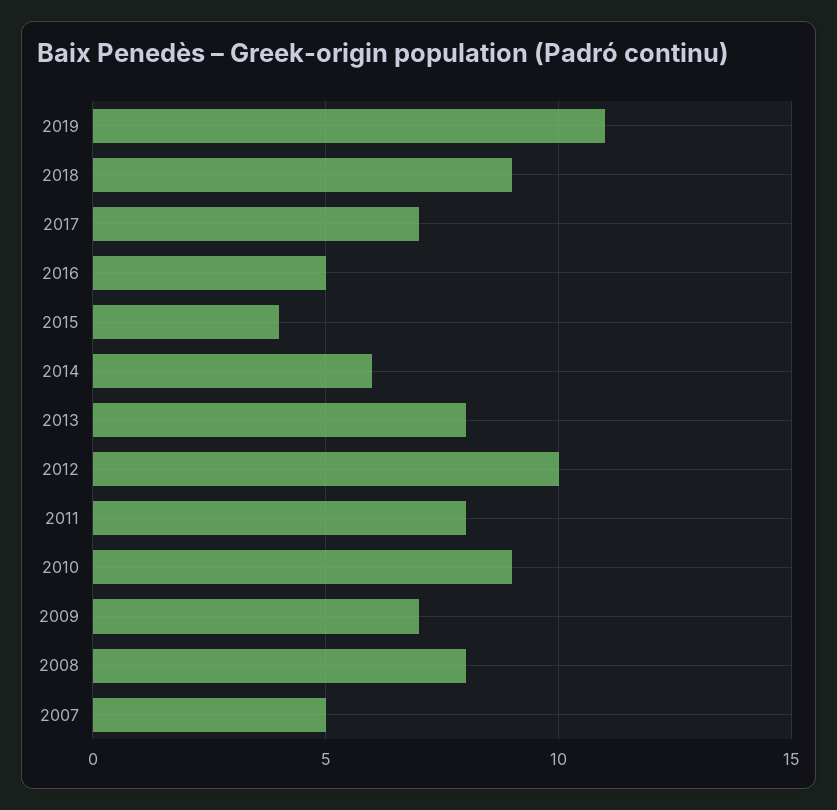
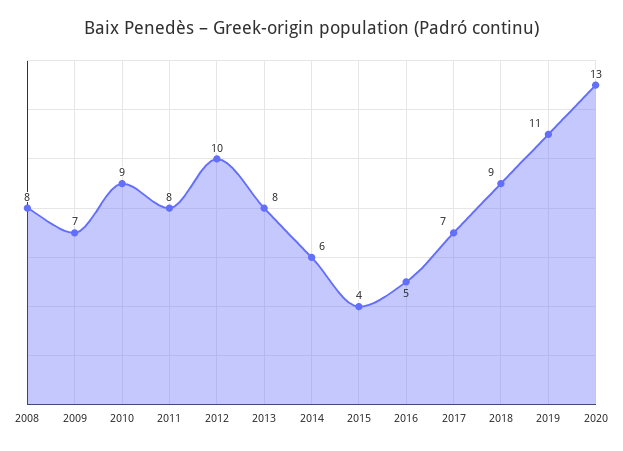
2007: 5 -> none
2020: none -> 13

